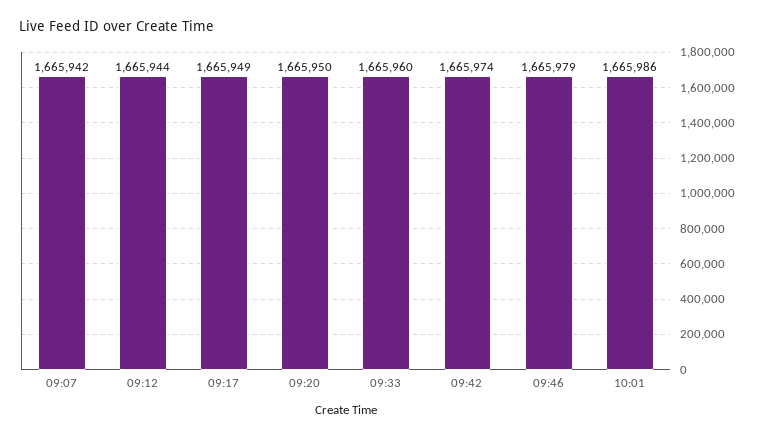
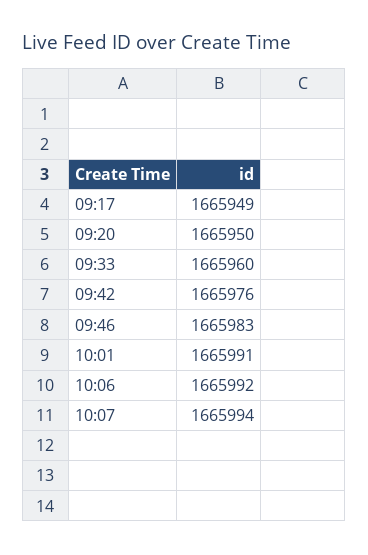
09:07: 1665942 -> none
09:12: 1665944 -> none
09:42: 1665974 -> 1665976
09:46: 1665979 -> 1665983
10:01: 1665986 -> 1665991
10:06: none -> 1665992
10:07: none -> 1665994

